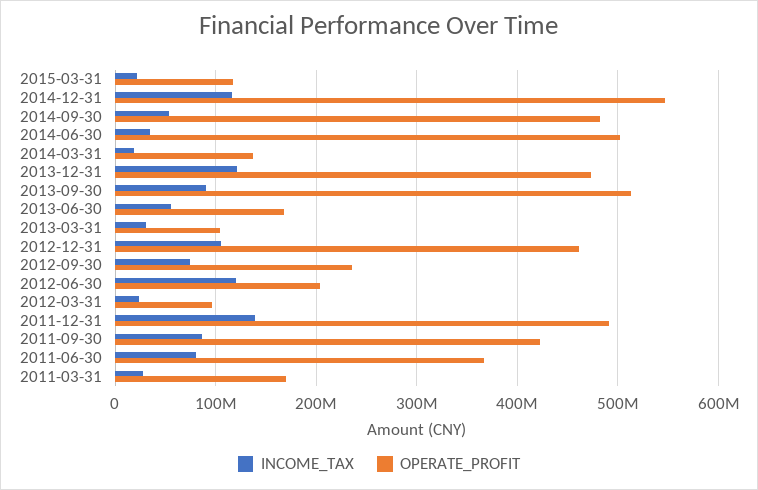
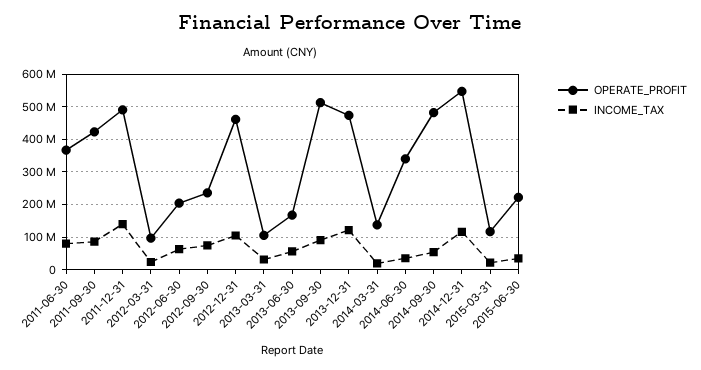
OPERATE_PROFIT, 2014-06-30: 500000000 -> 340000000
INCOME_TAX, 2012-06-30: 120000000 -> 60000000
INCOME_TAX, 2011-03-31: 30000000 -> none
OPERATE_PROFIT, 2011-03-31: 170000000 -> none
OPERATE_PROFIT, 2015-06-30: none -> 220000000
INCOME_TAX, 2015-06-30: none -> 40000000

